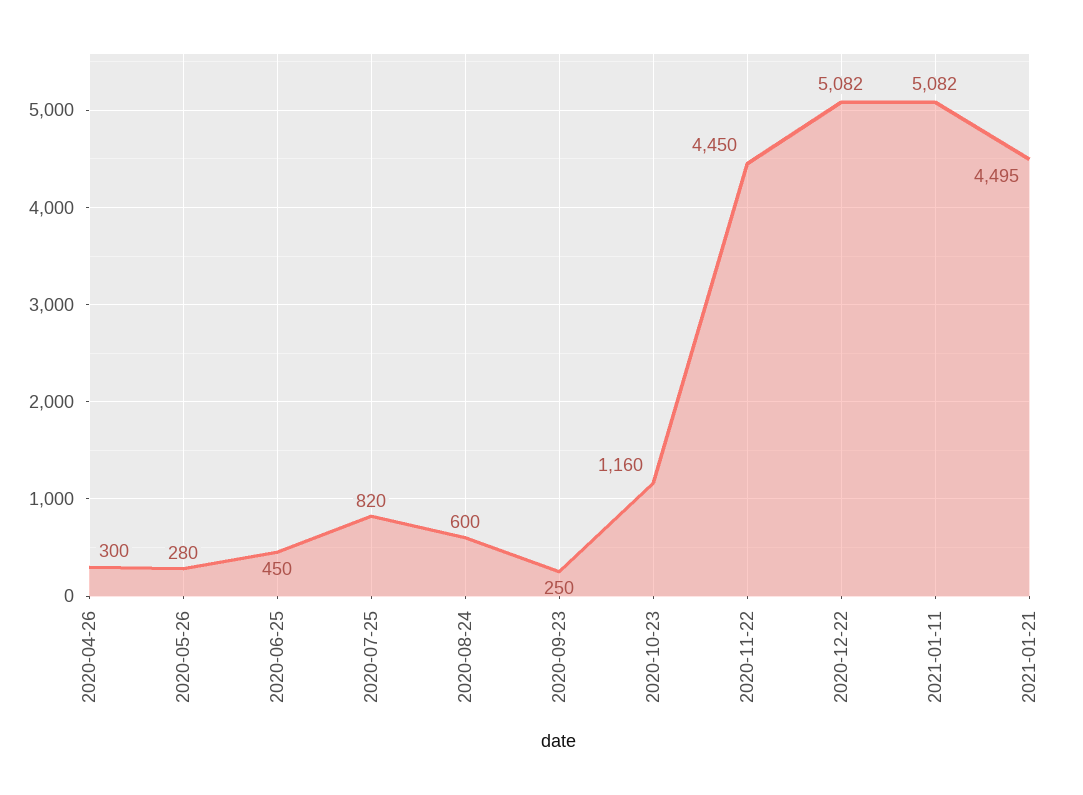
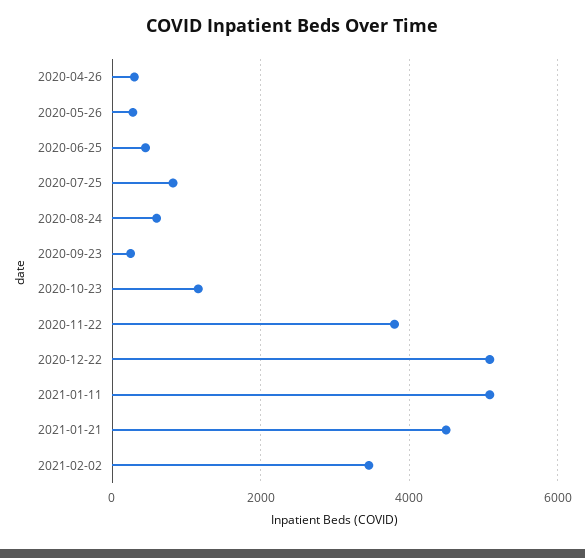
2020-11-22: 4450 -> 3800
2021-02-02: none -> 3400

